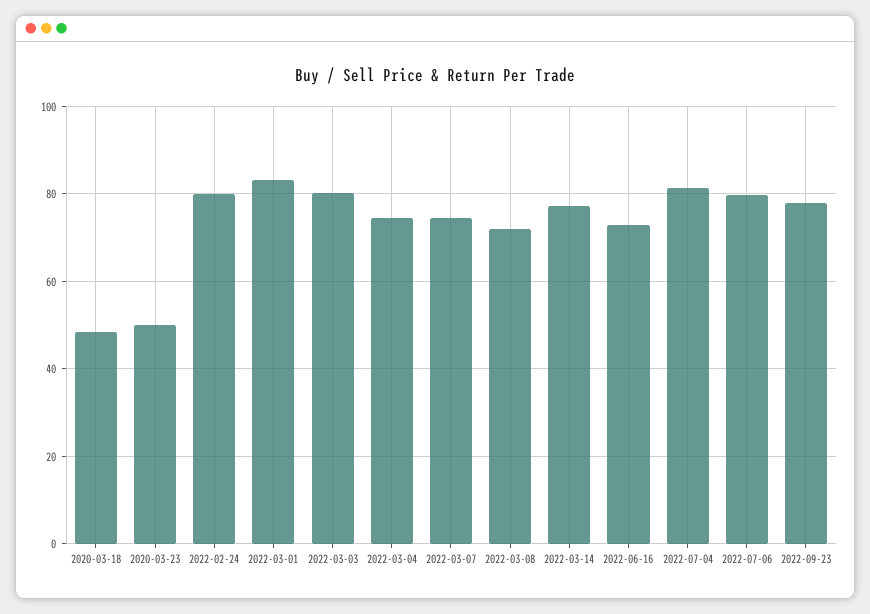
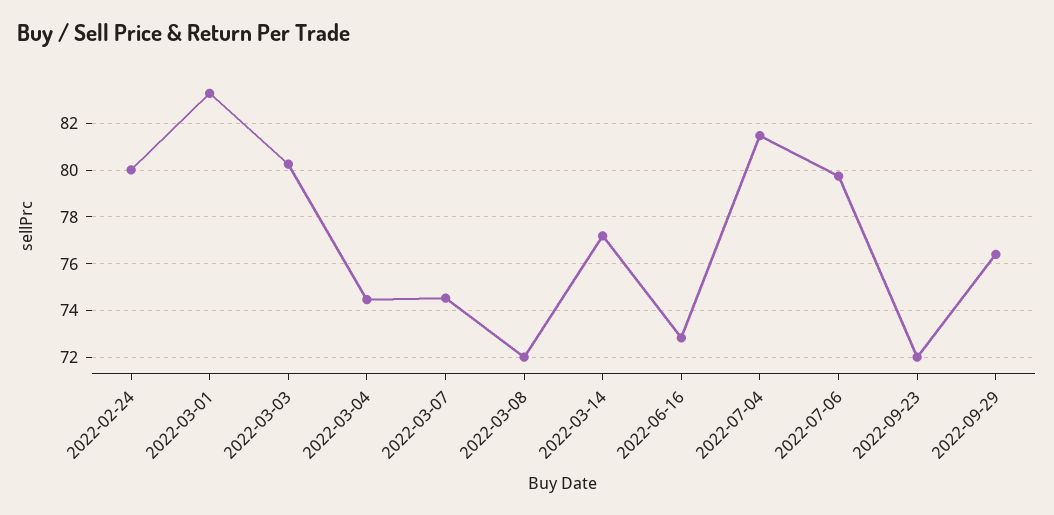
2020-03-18: 48 -> none
2020-03-23: 50 -> none
2022-09-23: 78 -> 72
2022-09-29: none -> 76.5

